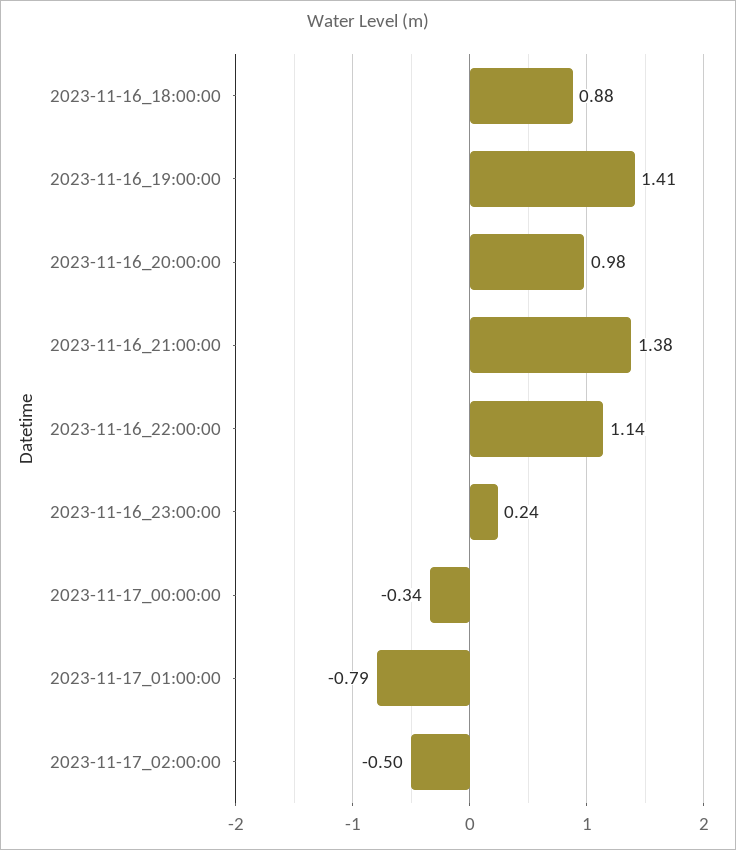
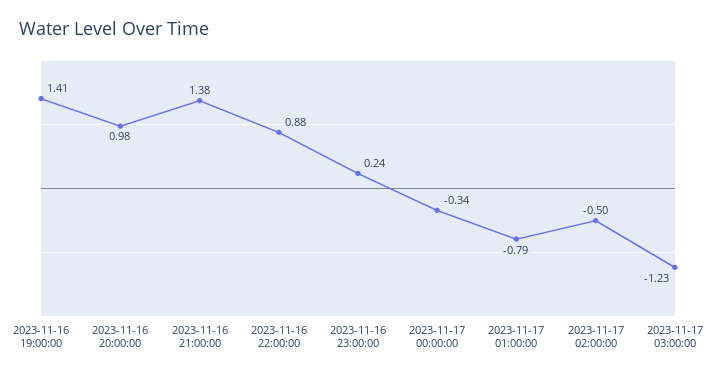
2023-11-16_18:00:00: 0.88 -> none
2023-11-16_22:00:00: 1.14 -> 0.88
2023-11-17 03:00:00: none -> -1.23

